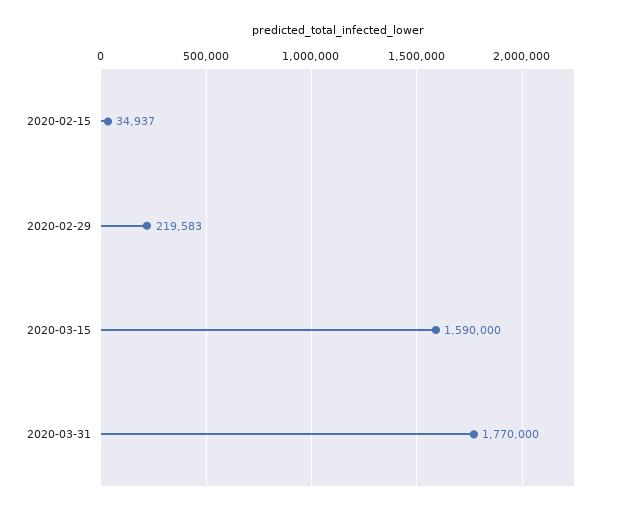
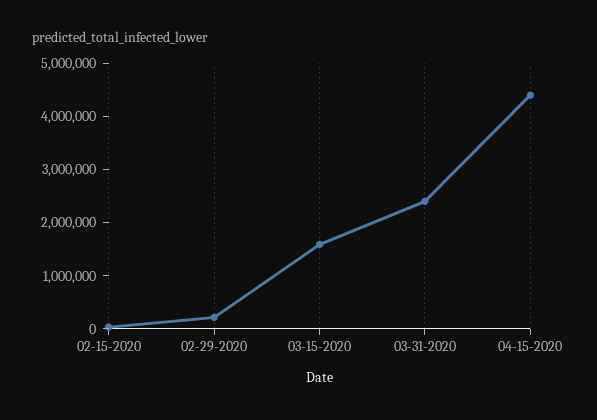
2020-03-31: 1770000 -> 2400000
04-15-2020: none -> 4400000

